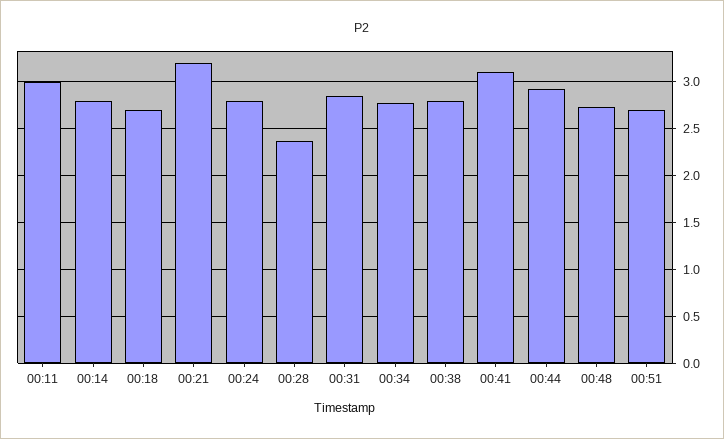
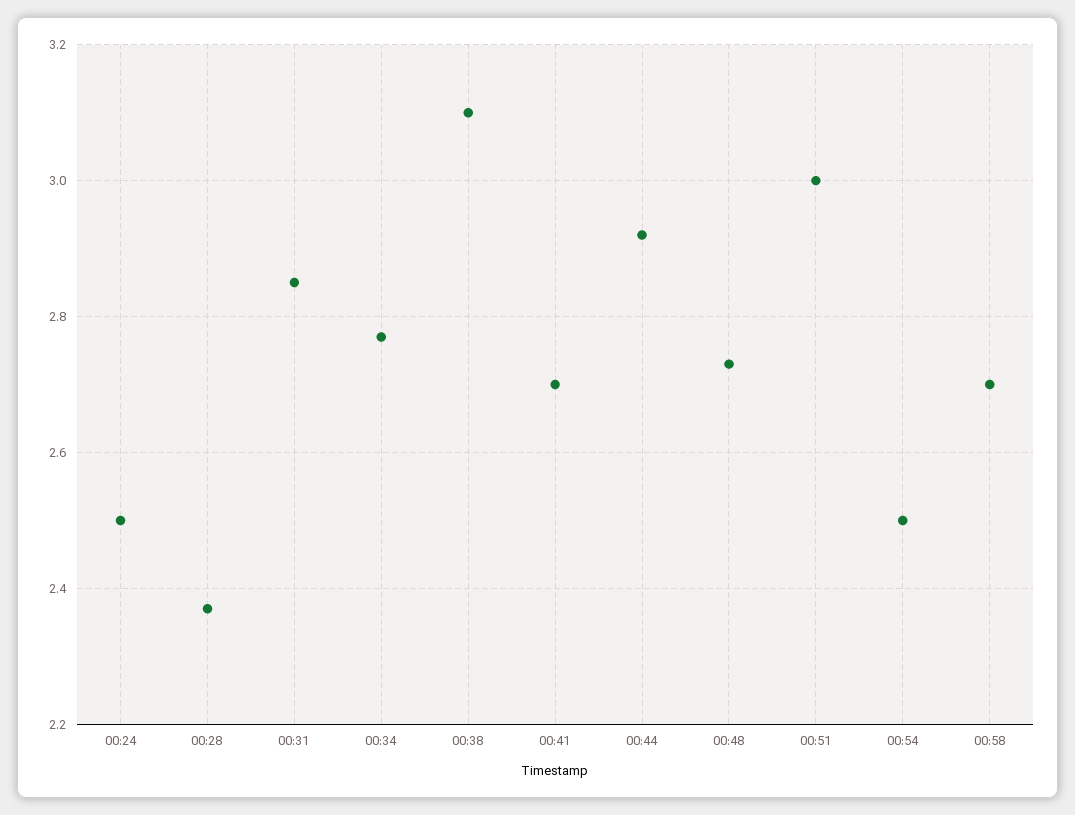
00:11: 3 -> none
00:14: 2.8 -> none
00:18: 2.7 -> none
00:21: 3.2 -> none
00:24: 2.8 -> 2.5
00:38: 2.8 -> 3.1
00:41: 3.1 -> 2.7
00:51: 2.7 -> 3
00:54: none -> 2.5
00:58: none -> 2.7

